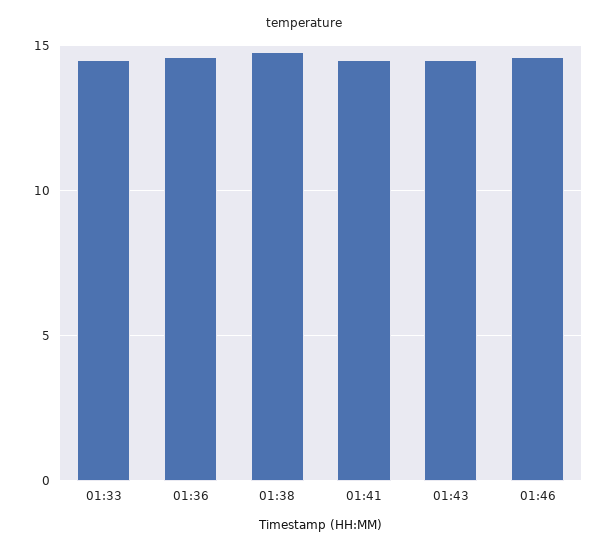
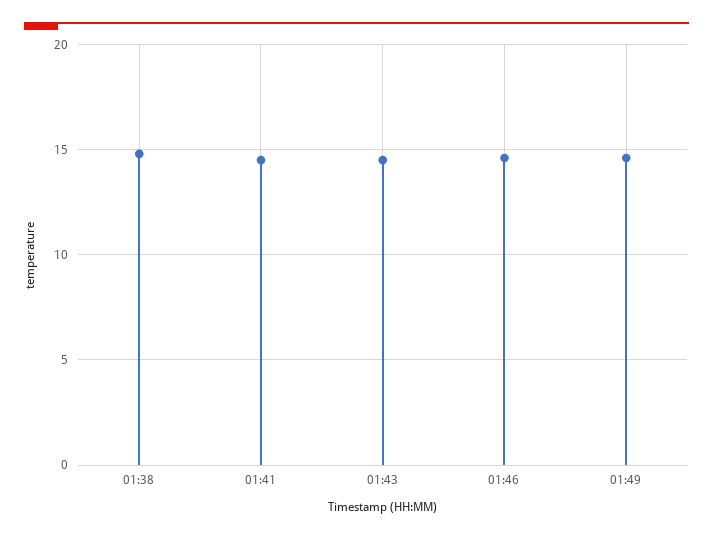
01:33: 14.5 -> none
01:36: 14.5 -> none
01:49: none -> 14.5

